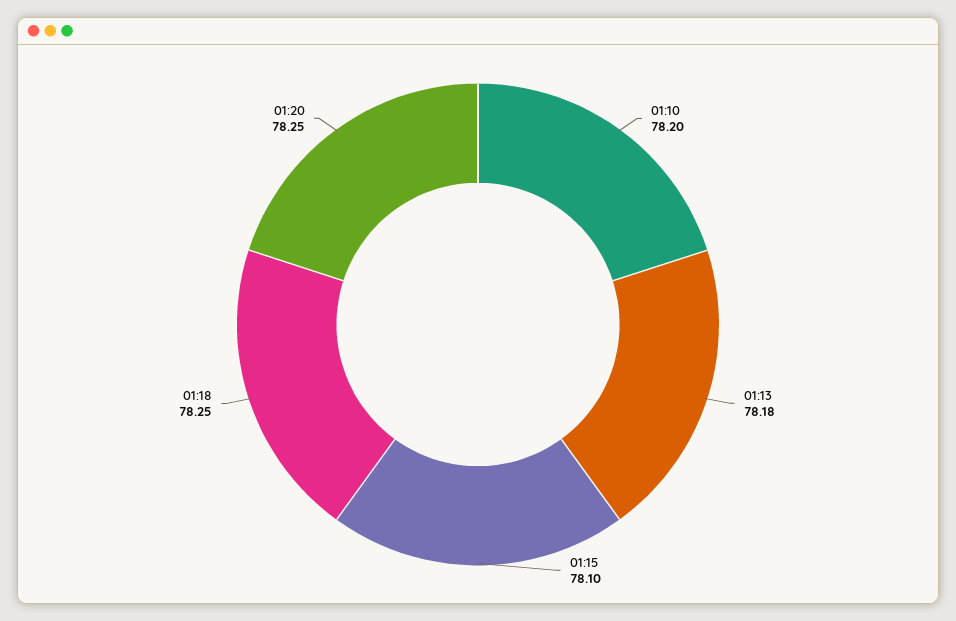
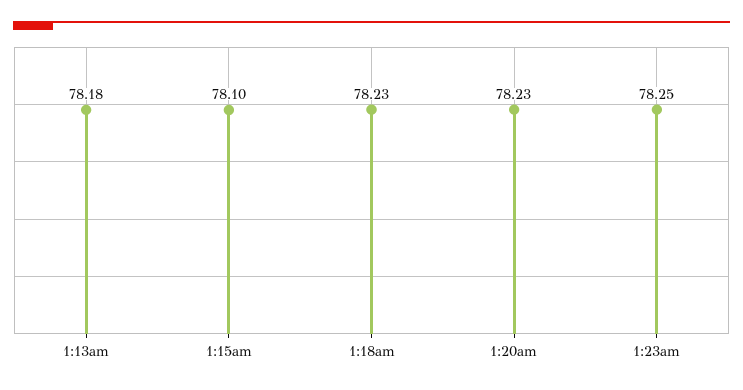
01:10: 78.2 -> none
01:18: 78.25 -> 78.23
01:20: 78.25 -> 78.23
1:23am: none -> 78.25

